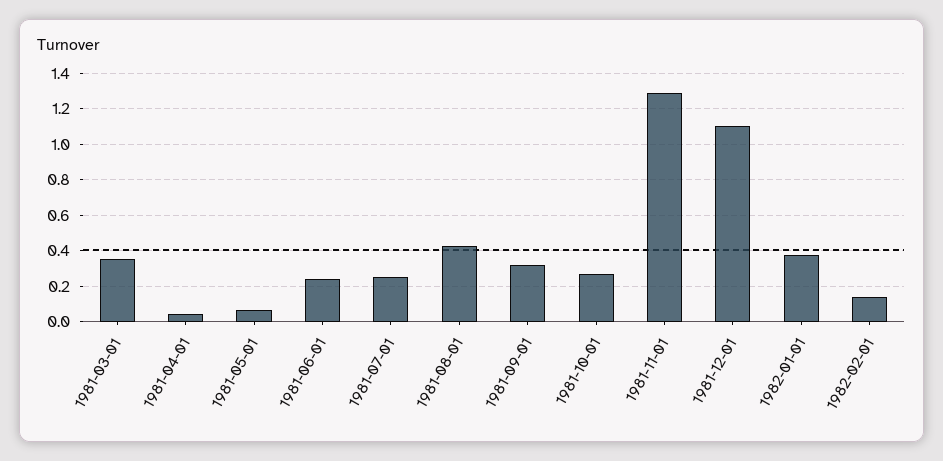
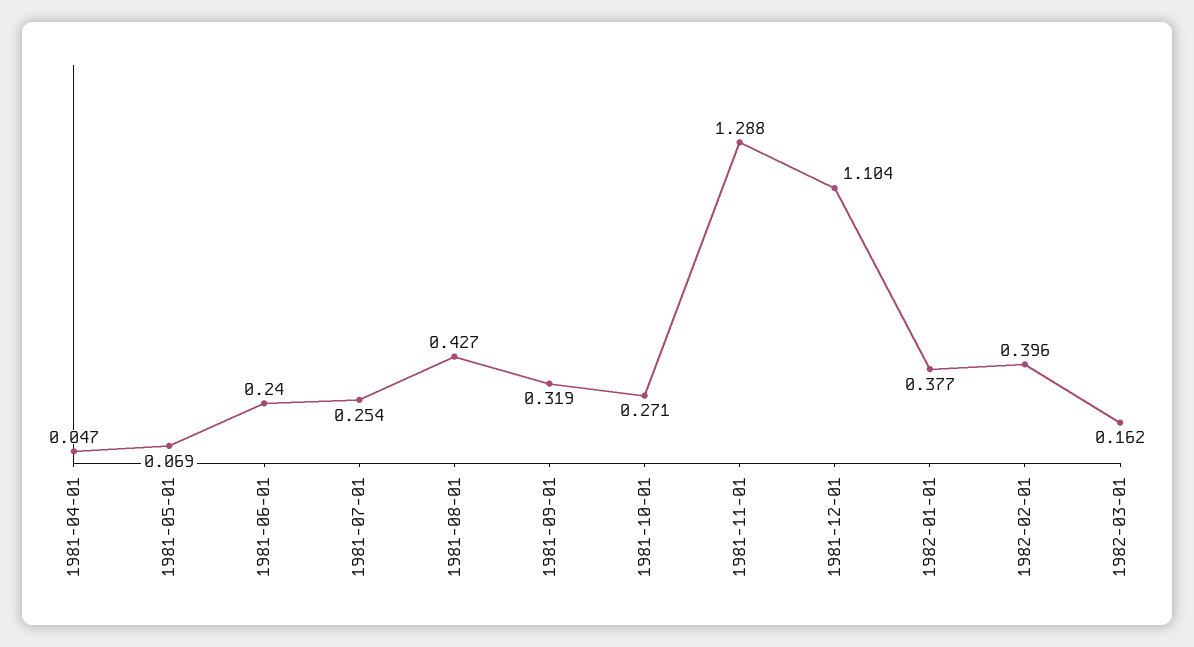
1981-03-01: 0.35 -> none
1982-02-01: 0.15 -> 0.396
1982-03-01: none -> 0.162

